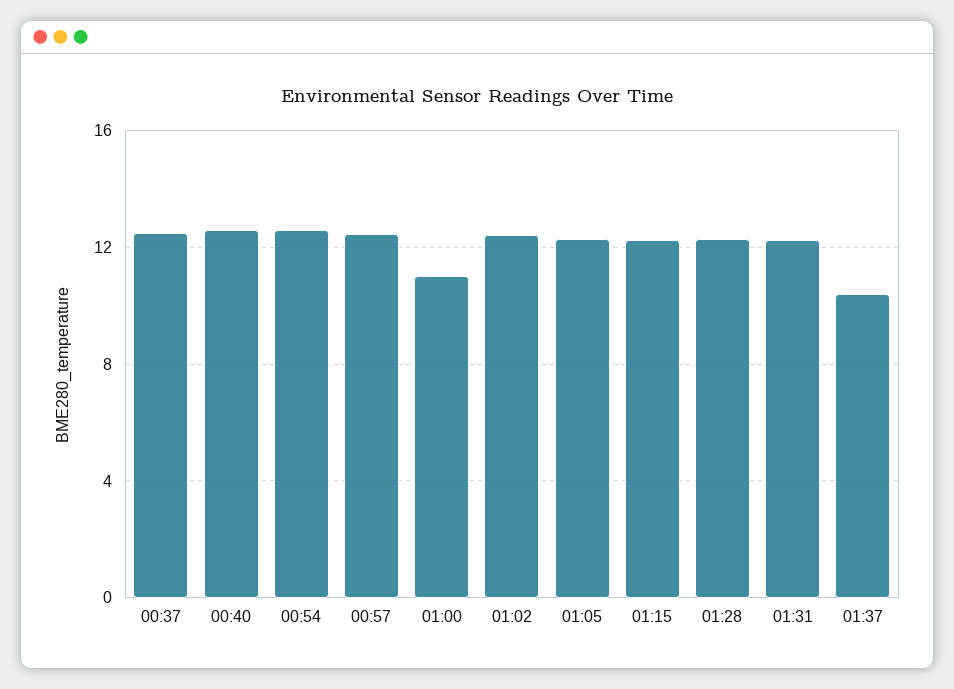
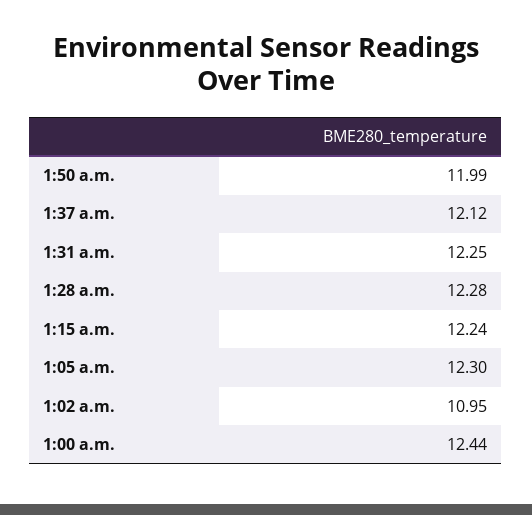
00:37: 12.5 -> none
00:40: 12.5 -> none
00:54: 12.5 -> none
00:57: 12.5 -> none
01:00: 11 -> 12.44
01:02: 12.5 -> 10.95
01:37: 10.5 -> 12.12
1:50 a.m.: none -> 11.99

